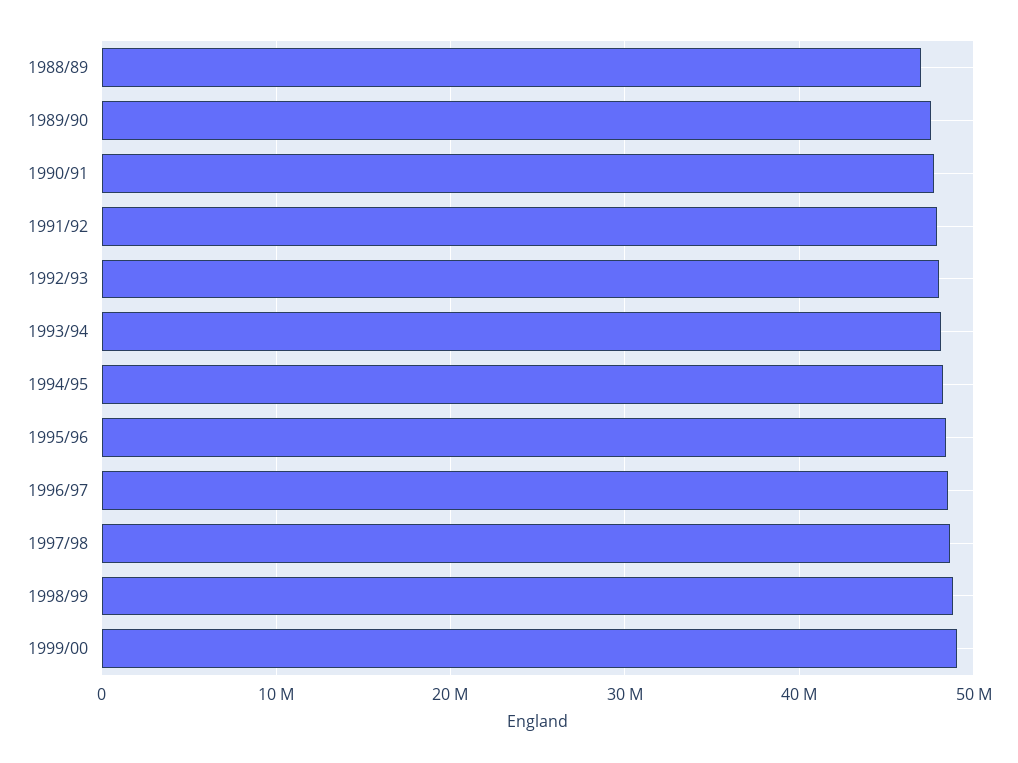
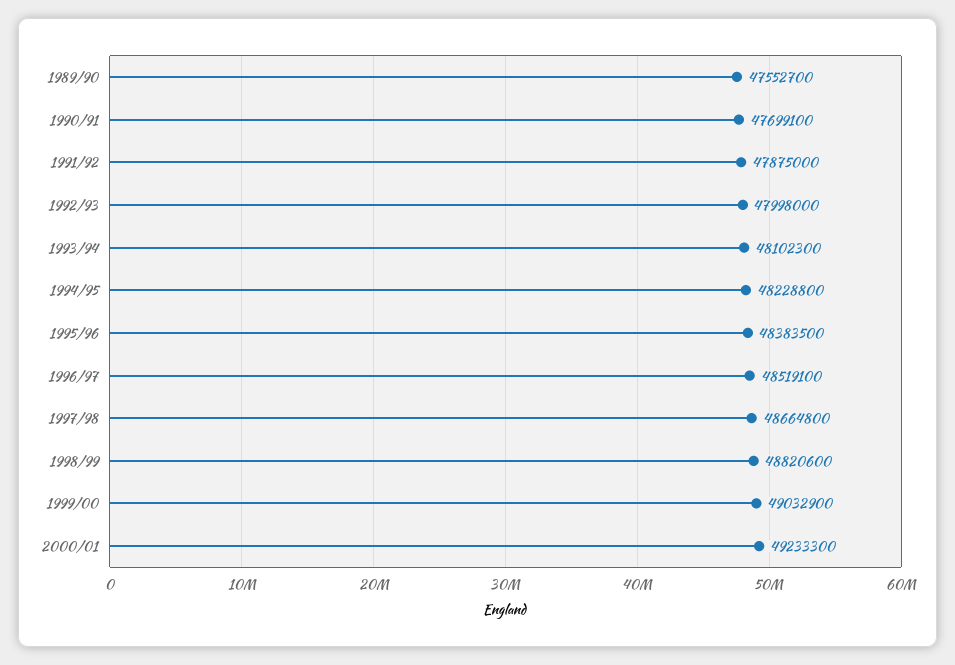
1988/89: 47000000 -> none
2000/01: none -> 49233300

